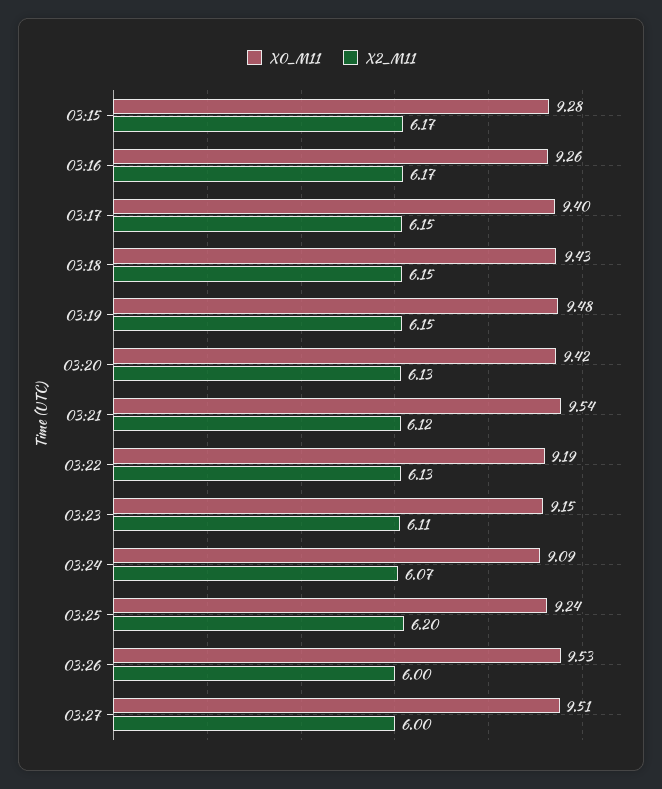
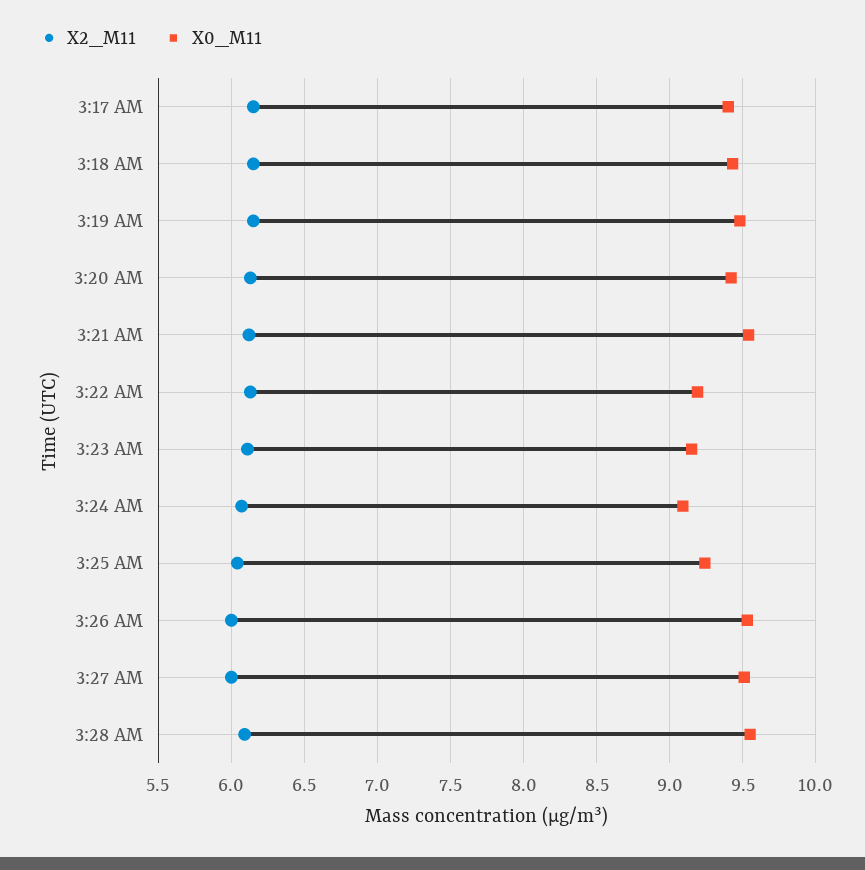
X0_M11, 03:15: 9.28 -> none
X2_M11, 03:15: 6.17 -> none
X0_M11, 03:16: 9.26 -> none
X2_M11, 03:16: 6.17 -> none
X2_M11, 03:25: 6.2 -> 6.05
X2_M11, 3:28 AM: none -> 6.1
X0_M11, 3:28 AM: none -> 9.55

